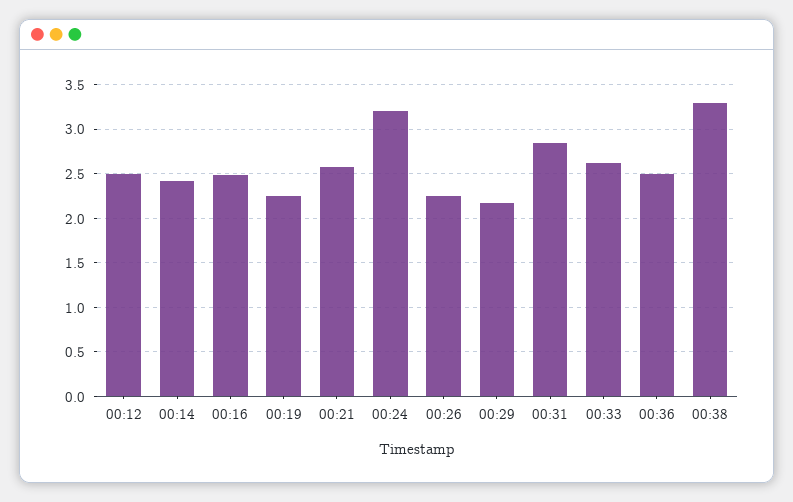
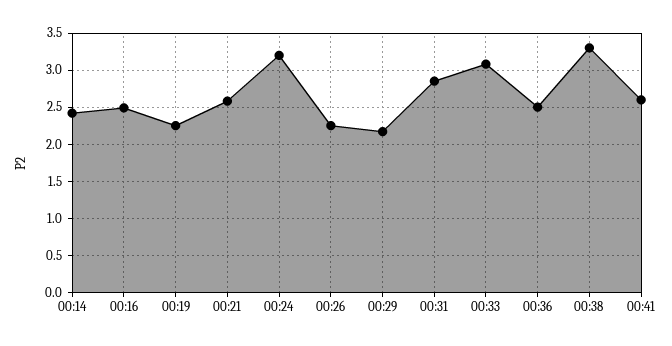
00:12: 2.5 -> none
00:33: 2.6 -> 3.1
00:41: none -> 2.6

